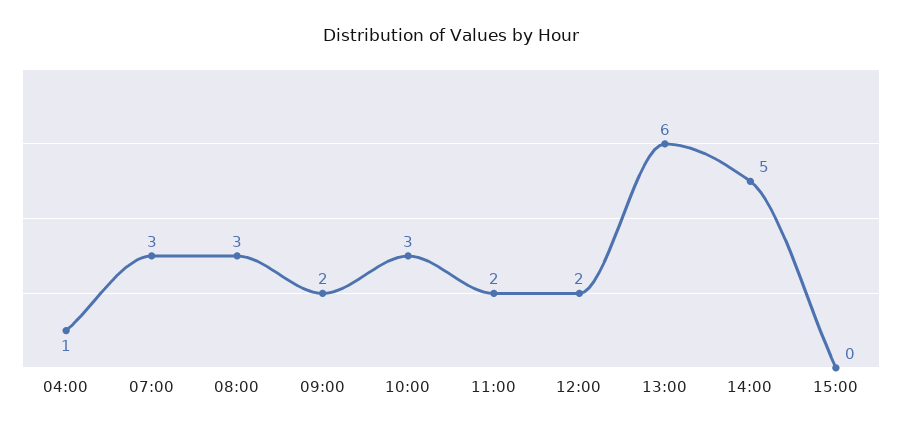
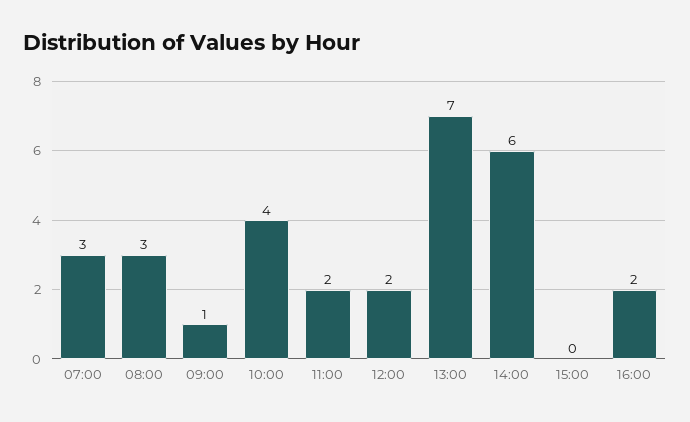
04:00: 1 -> none
09:00: 2 -> 1
10:00: 3 -> 4
13:00: 6 -> 7
14:00: 5 -> 6
16:00: none -> 2

